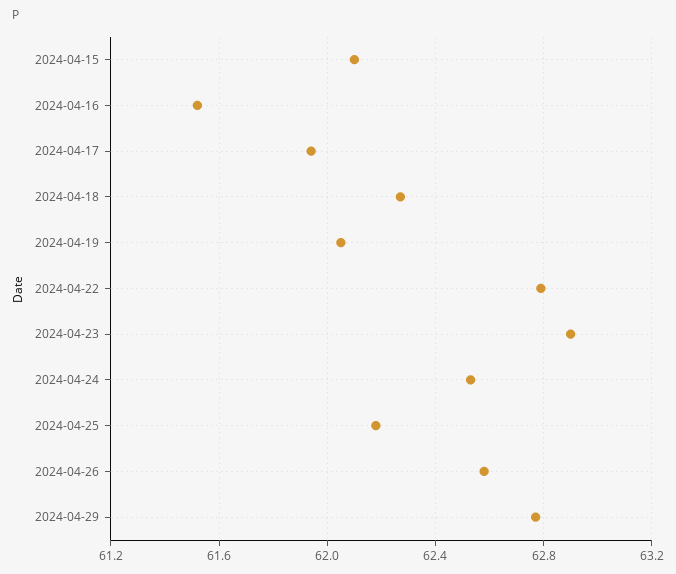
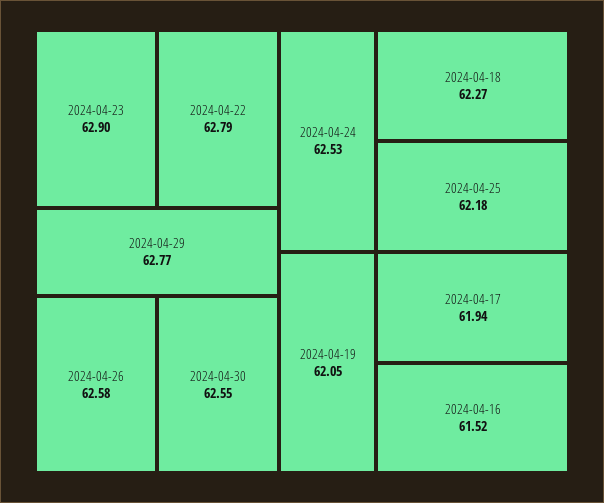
2024-04-15: 62.1 -> none
2024-04-30: none -> 62.55

